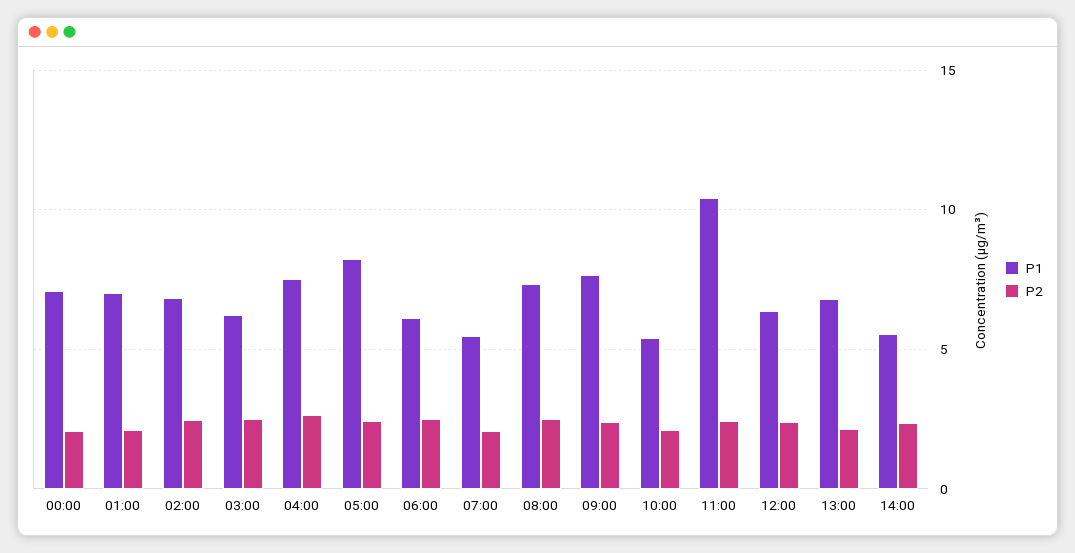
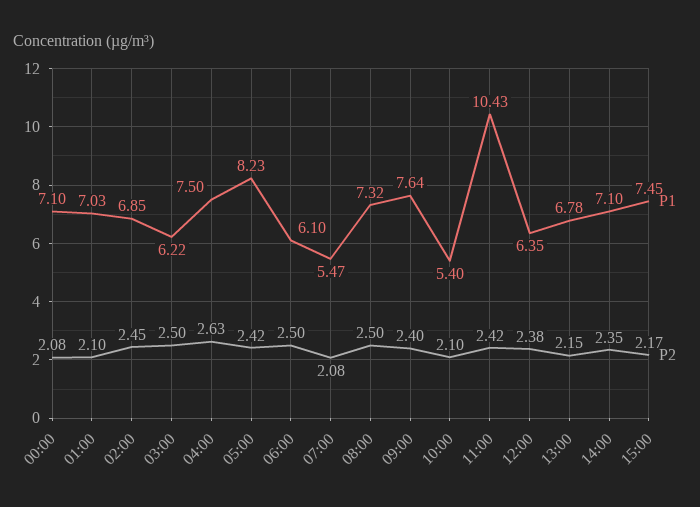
P1, 14:00: 5.5 -> 7.1
P1, 15:00: none -> 7.45
P2, 15:00: none -> 2.17

